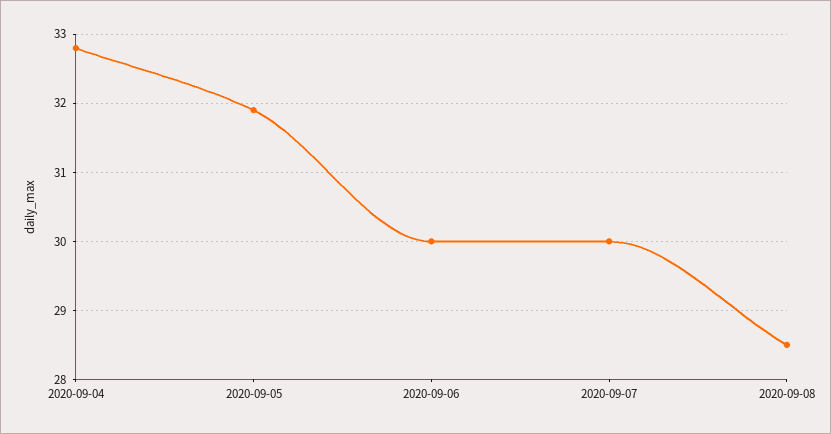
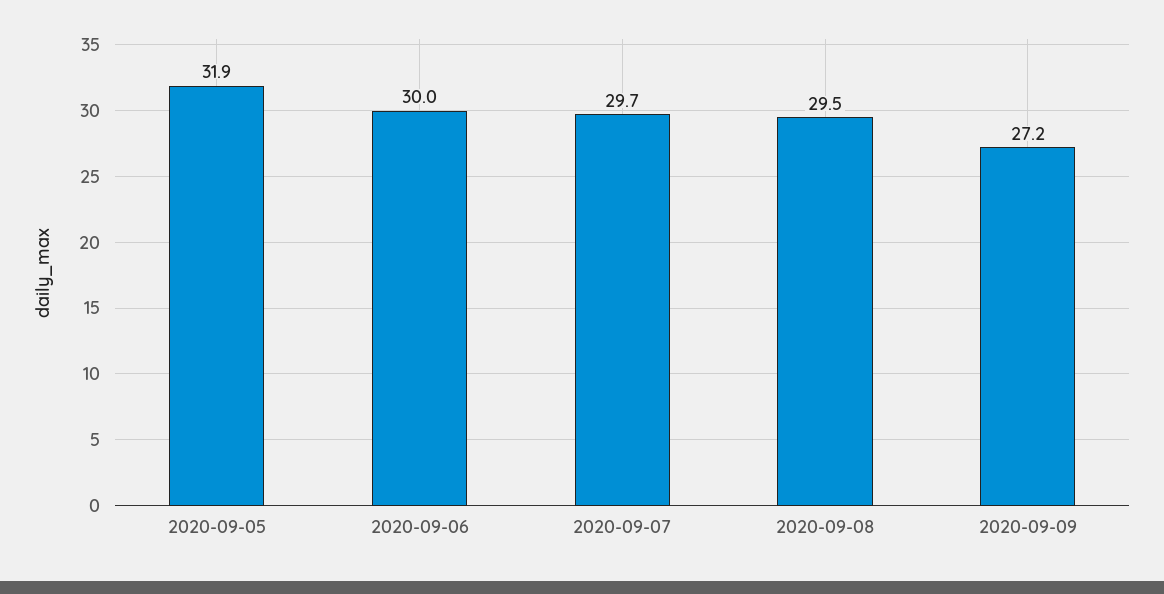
2020-09-04: 32.8 -> none
2020-09-07: 30 -> 29.7
2020-09-08: 28.5 -> 29.5
2020-09-09: none -> 27.2

